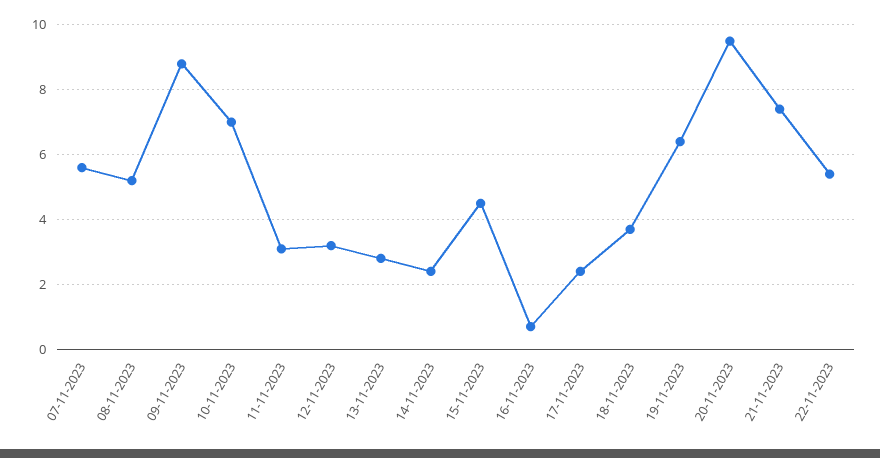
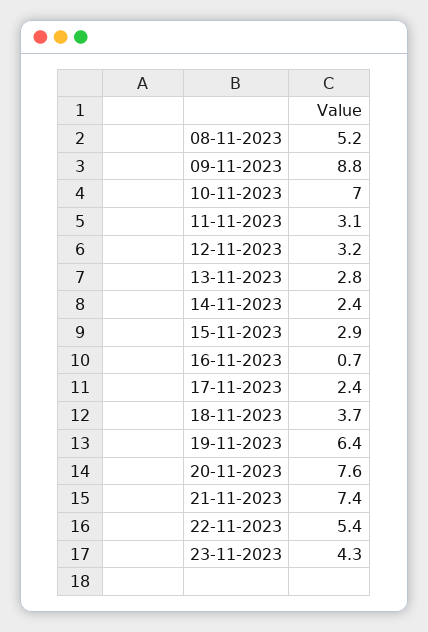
07-11-2023: 5.5 -> none
15-11-2023: 4.5 -> 2.9
20-11-2023: 9.5 -> 7.6
23-11-2023: none -> 4.3

